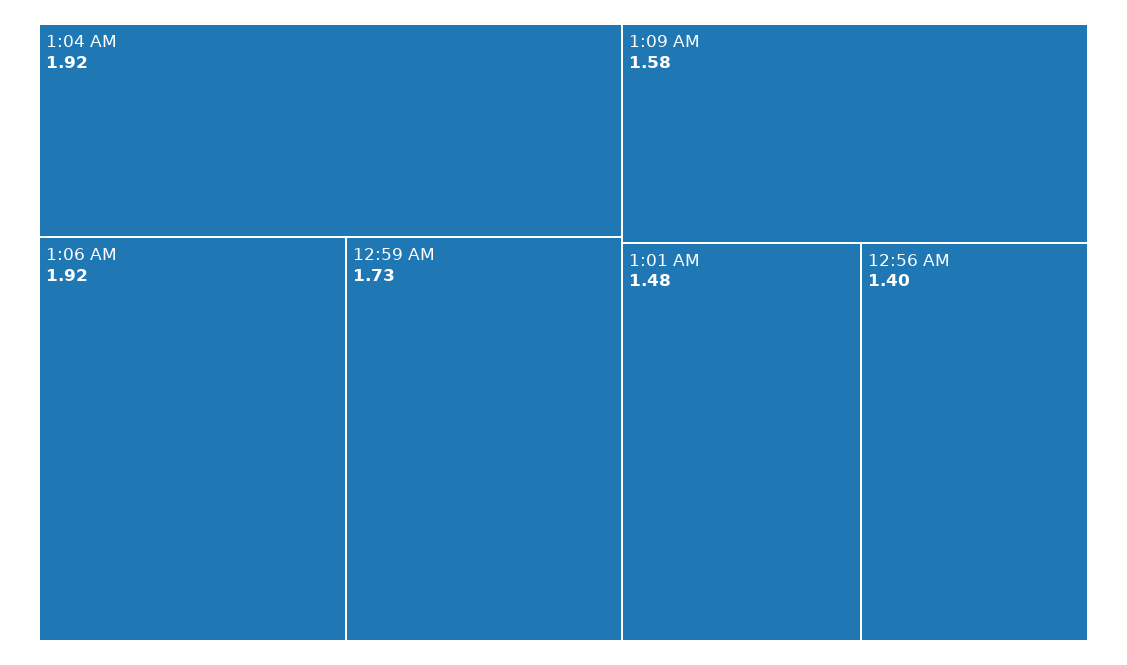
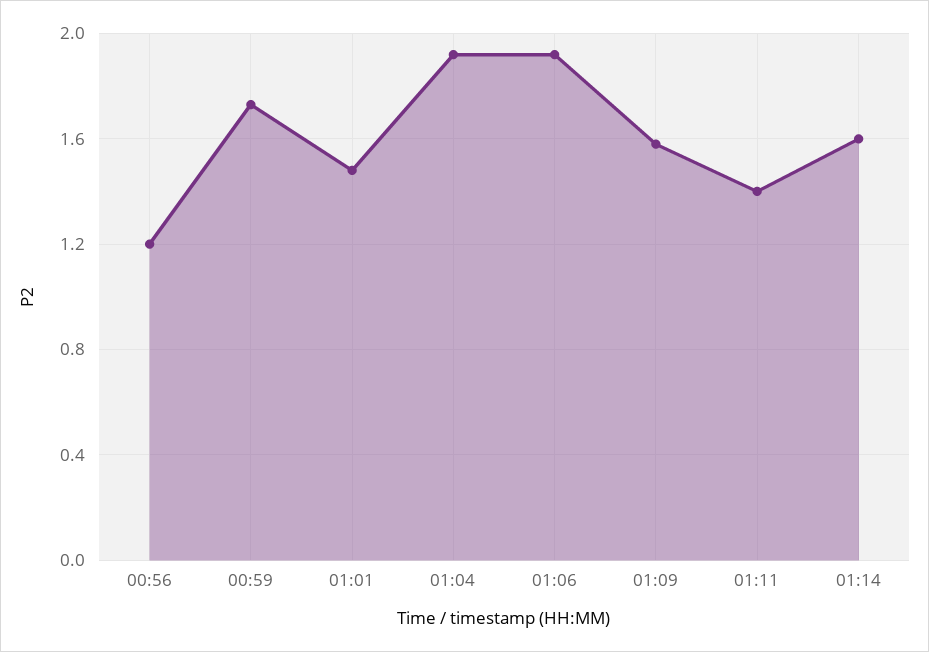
12:56 AM: 1.4 -> 1.2
01:11: none -> 1.4
01:14: none -> 1.6

